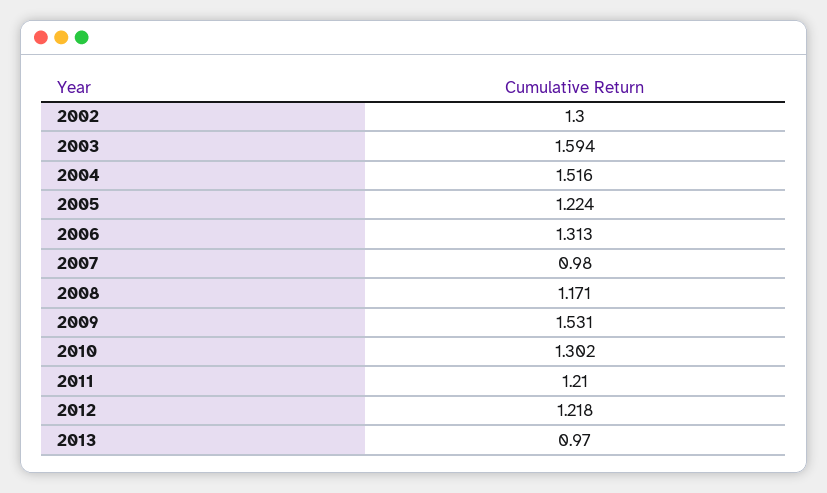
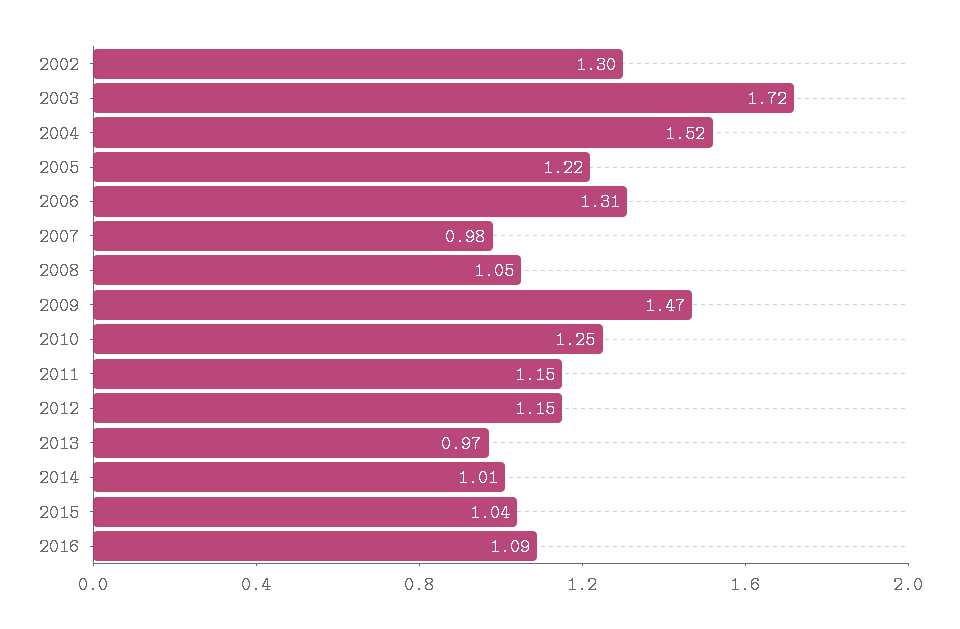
2003: 1.594 -> 1.72
2008: 1.171 -> 1.05
2009: 1.531 -> 1.47
2010: 1.302 -> 1.25
2011: 1.21 -> 1.15
2012: 1.218 -> 1.15
2014: none -> 1.01
2015: none -> 1.04
2016: none -> 1.09

